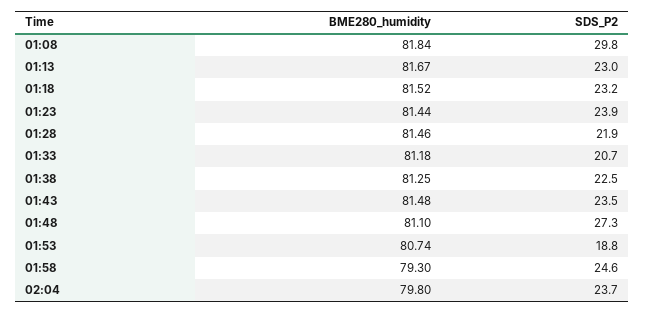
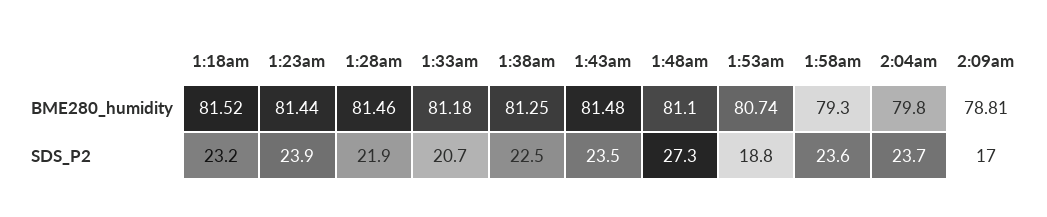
BME280_humidity, 01:08: 81.84 -> none
SDS_P2, 01:08: 29.8 -> none
BME280_humidity, 01:13: 81.67 -> none
SDS_P2, 01:13: 23 -> none
SDS_P2, 01:58: 24.6 -> 23.6
BME280_humidity, 2:09am: none -> 78.81
SDS_P2, 2:09am: none -> 17

